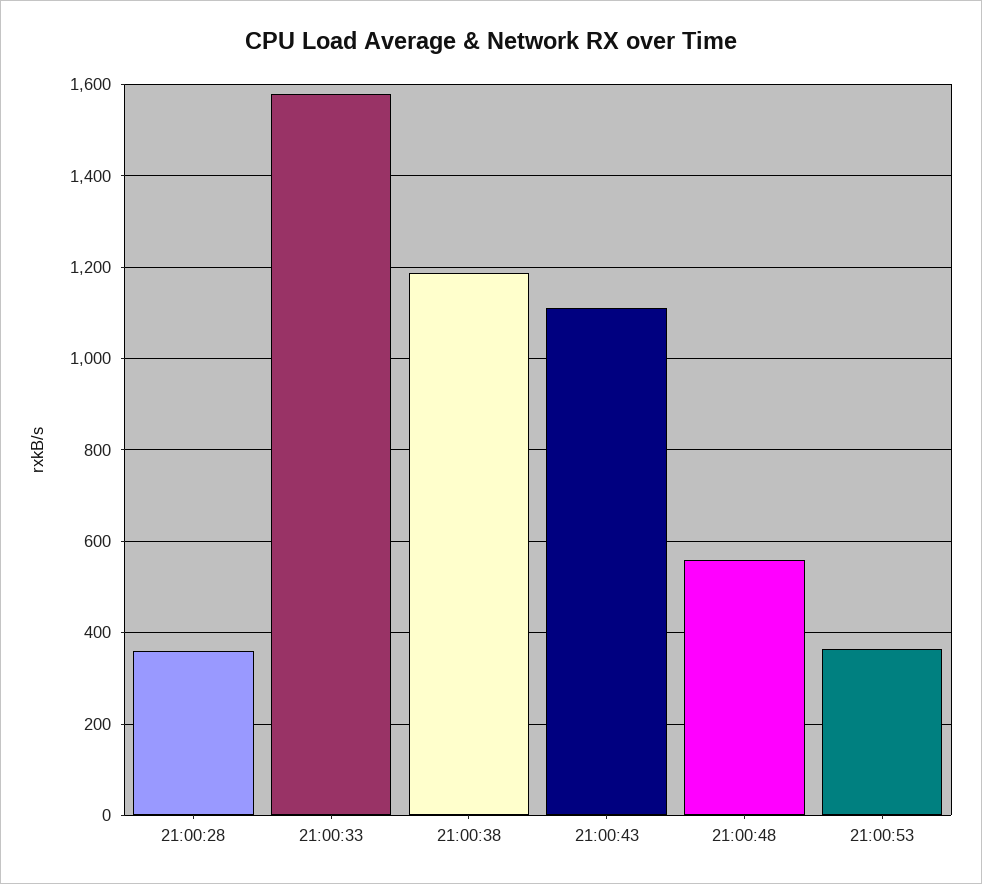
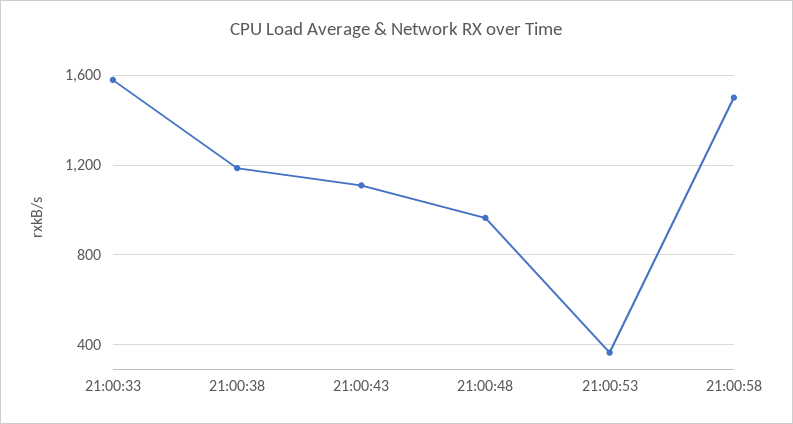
21:00:28: 360 -> none
21:00:48: 560 -> 950
21:00:58: none -> 1500

